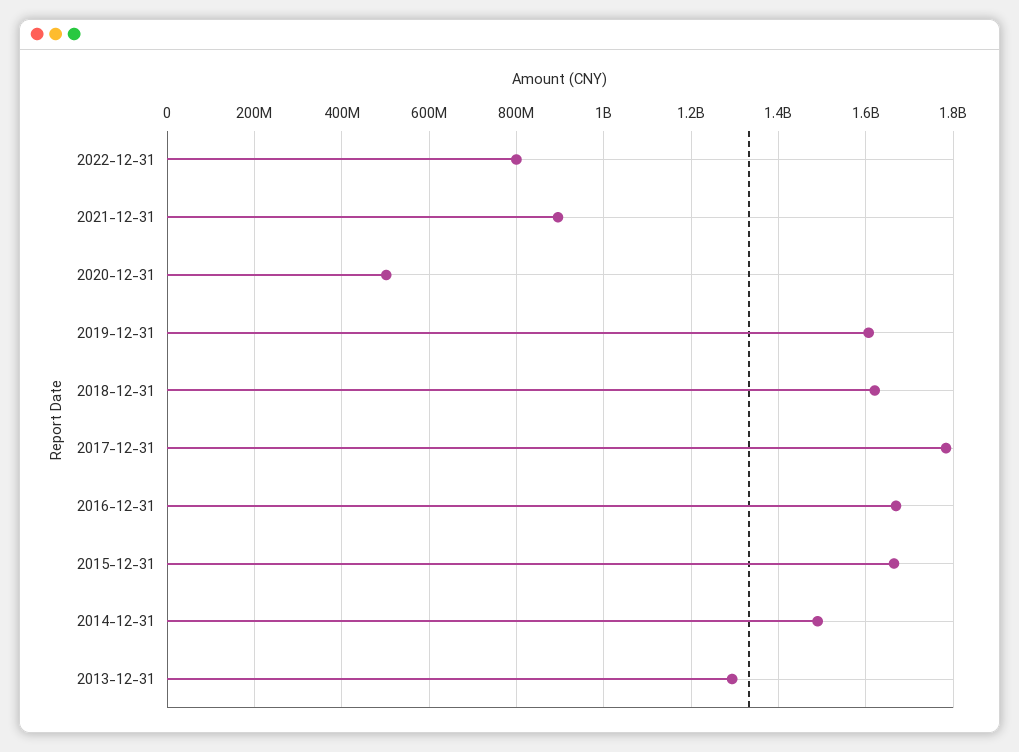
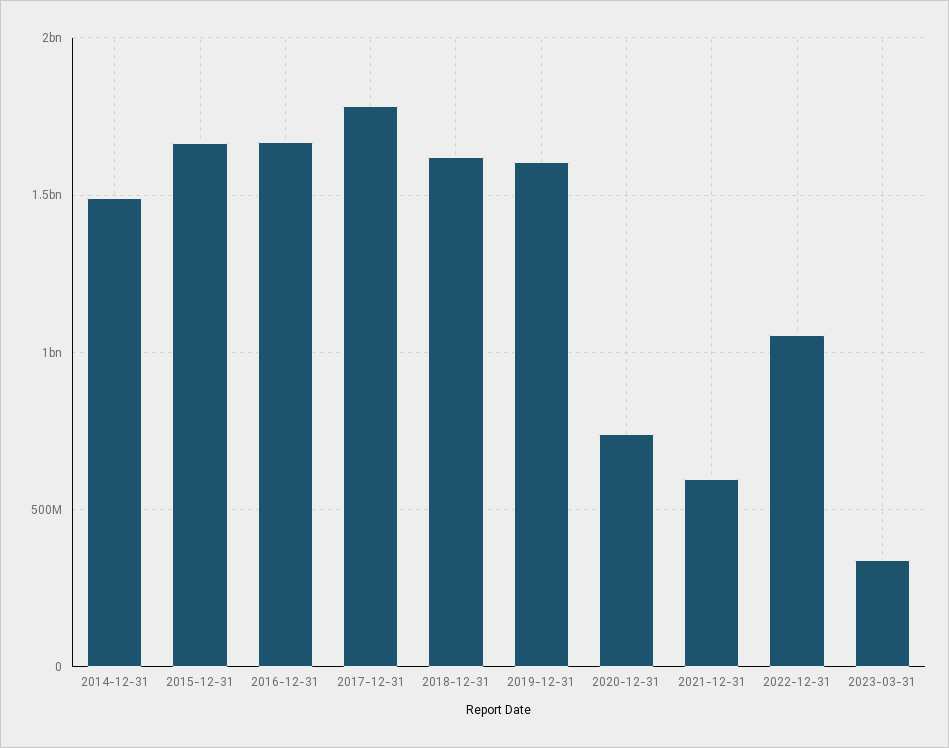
2022-12-31: 800000000 -> 1050000000
2021-12-31: 900000000 -> 600000000
2020-12-31: 500000000 -> 750000000
2013-12-31: 1300000000 -> none
2023-03-31: none -> 350000000

